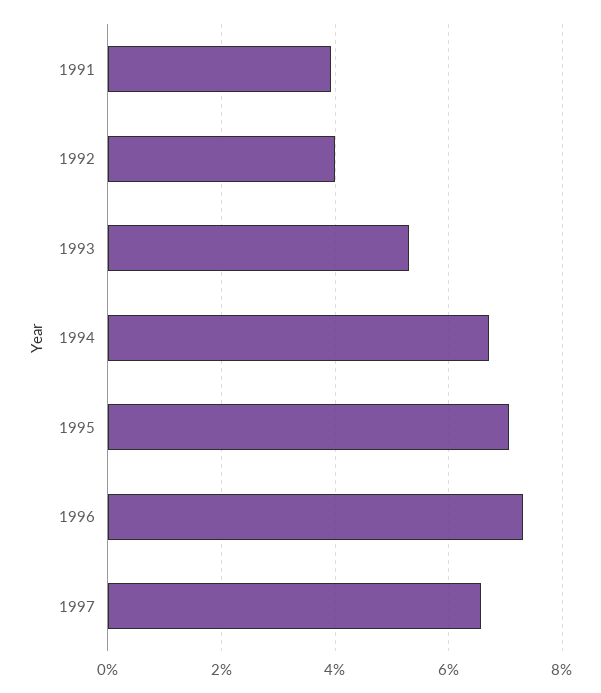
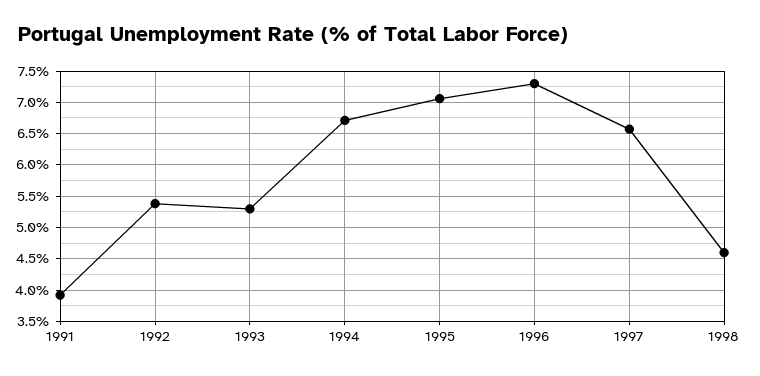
1992: 4 -> 5.4
1998: none -> 4.6

